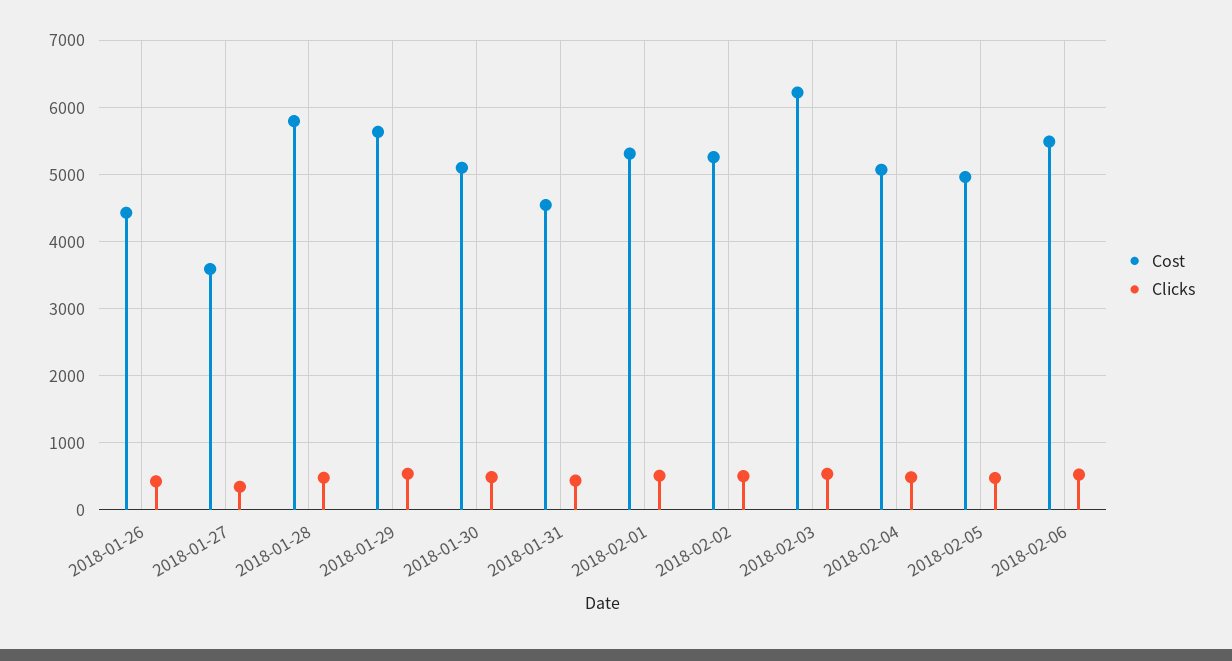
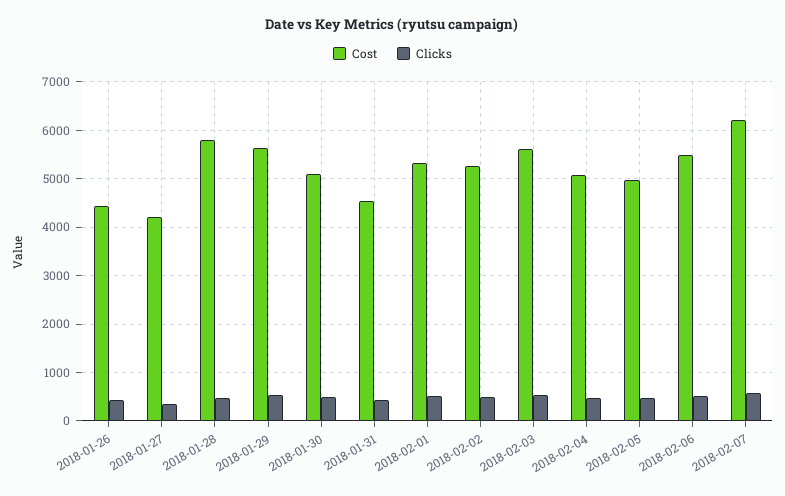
Cost, 2018-01-27: 3600 -> 4200
Cost, 2018-02-03: 6200 -> 5600
Cost, 2018-02-07: none -> 6200
Clicks, 2018-02-07: none -> 600

